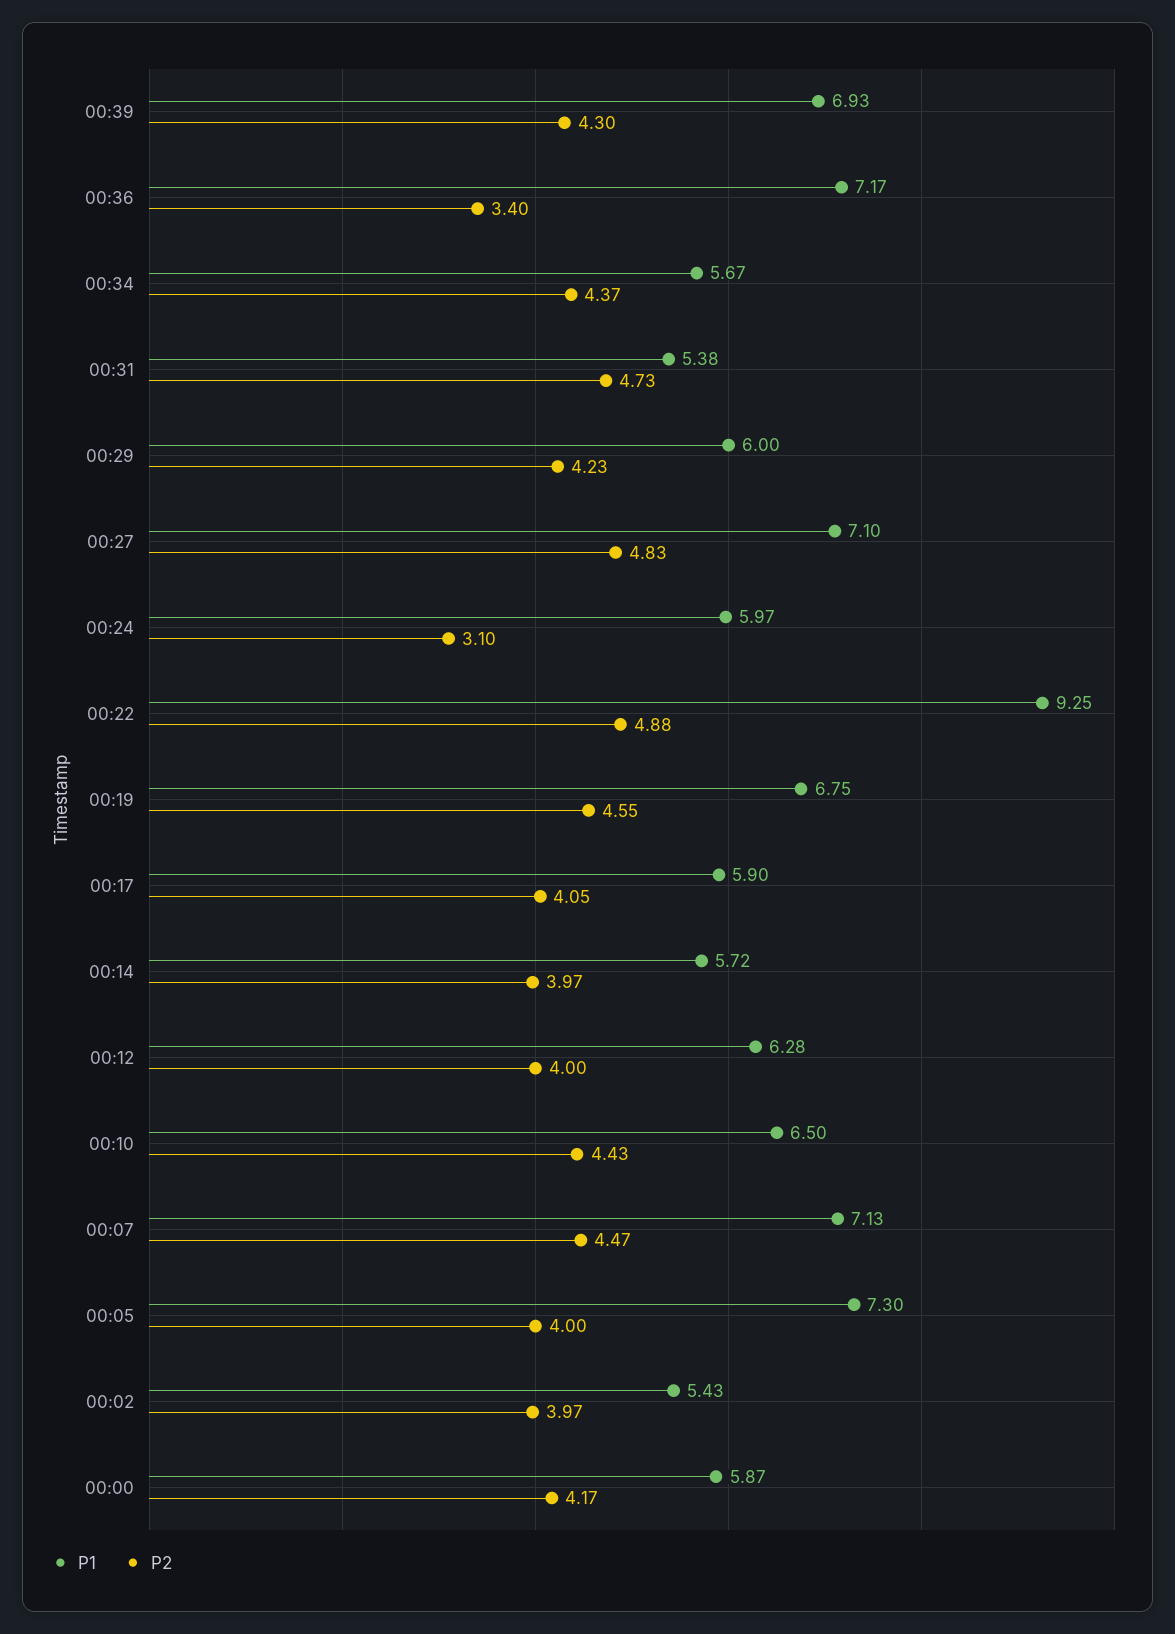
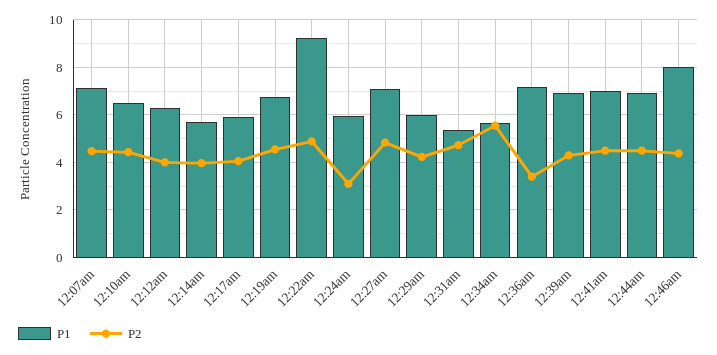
P2, 00:34: 4.37 -> 5.5
P1, 00:05: 7.3 -> none
P2, 00:05: 4 -> none
P1, 00:02: 5.43 -> none
P2, 00:02: 3.97 -> none
P1, 00:00: 5.87 -> none
P2, 00:00: 4.17 -> none
P1, 12:41am: none -> 7
P2, 12:41am: none -> 4.5
P1, 12:44am: none -> 7
P2, 12:44am: none -> 4.5
P1, 12:46am: none -> 8
P2, 12:46am: none -> 4.5

